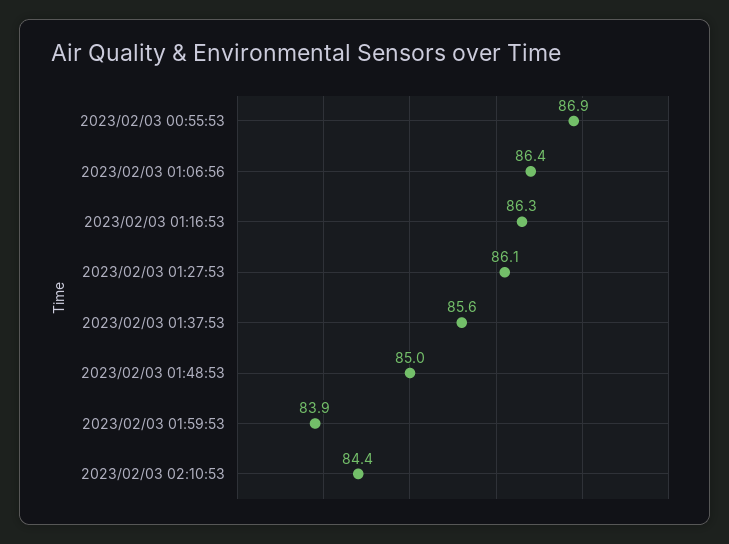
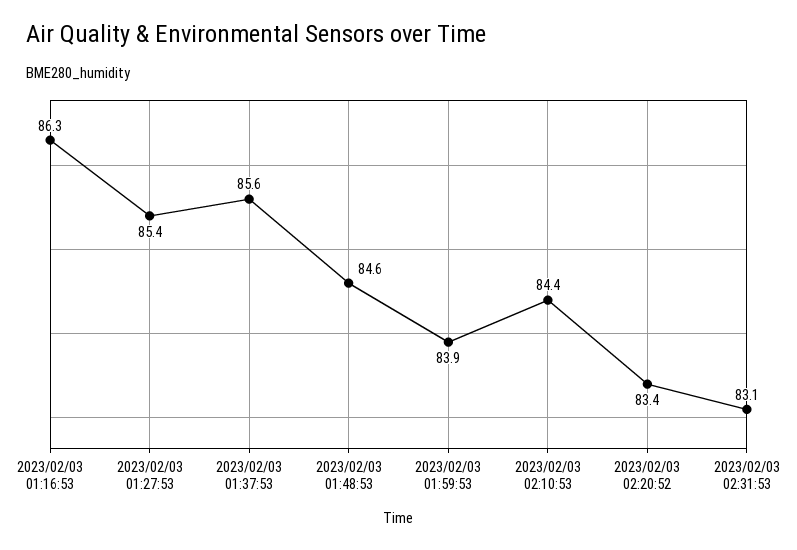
2023/02/03 00:55:53: 86.9 -> none
2023/02/03 01:06:56: 86.4 -> none
2023/02/03 01:27:53: 86.1 -> 85.4
2023/02/03 01:48:53: 85 -> 84.6
2023/02/03 02:20:52: none -> 83.4
2023/02/03 02:31:53: none -> 83.1

